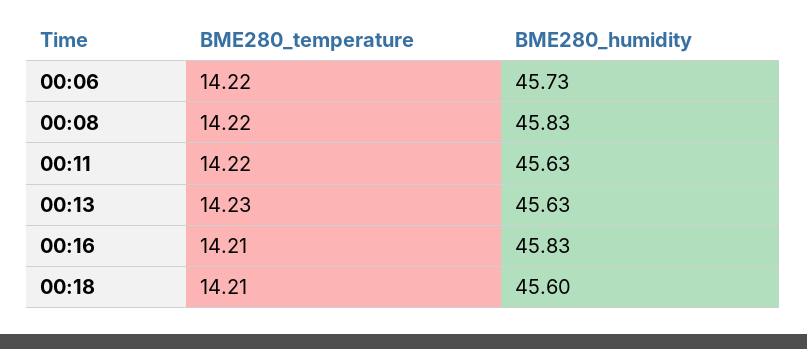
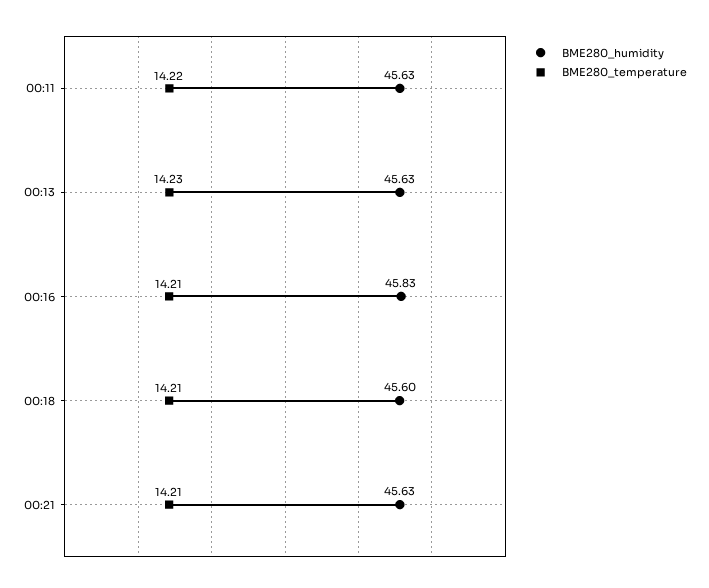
BME280_temperature, 00:06: 14.22 -> none
BME280_humidity, 00:06: 45.73 -> none
BME280_temperature, 00:08: 14.22 -> none
BME280_humidity, 00:08: 45.83 -> none
BME280_humidity, 00:21: none -> 45.63
BME280_temperature, 00:21: none -> 14.21

